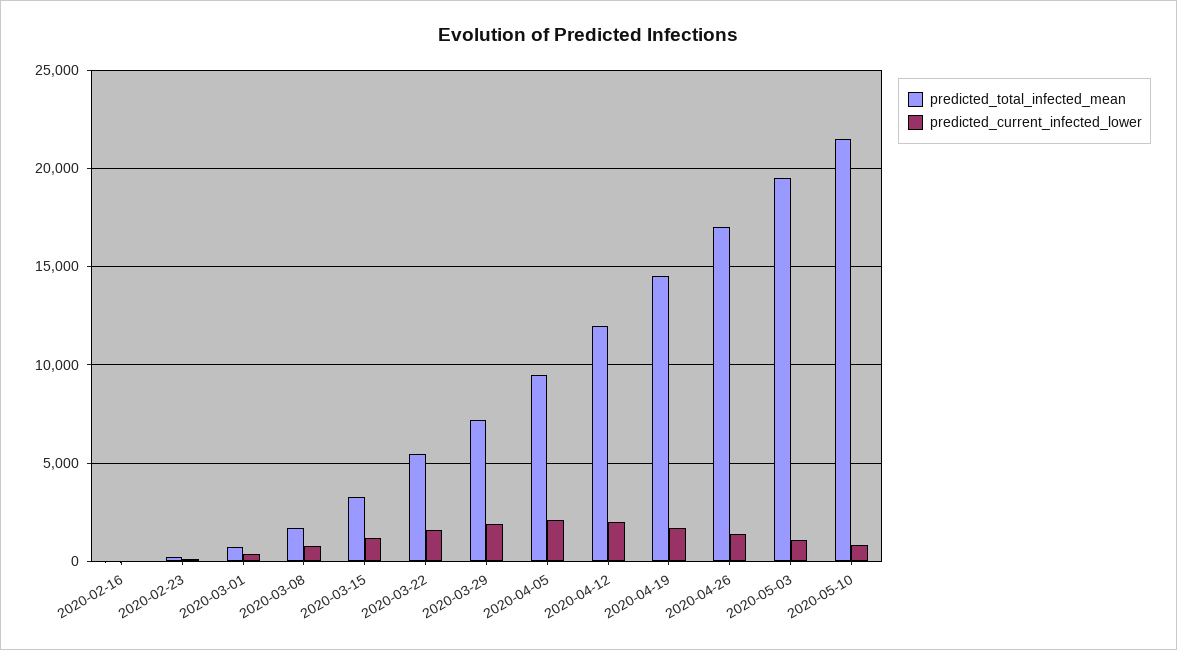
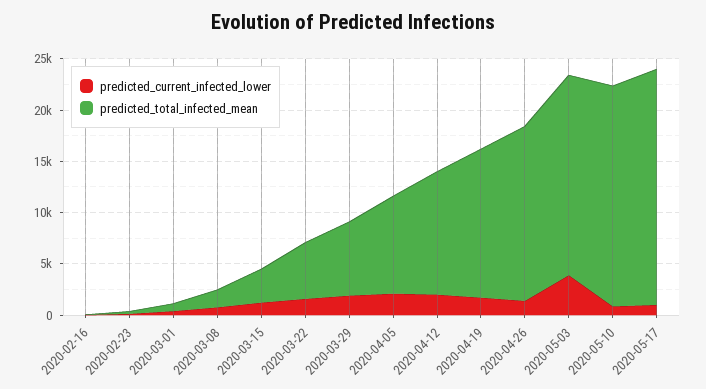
predicted_current_infected_lower, 2020-05-03: 1000 -> 4000
predicted_current_infected_lower, 2020-05-17: none -> 1000
predicted_total_infected_mean, 2020-05-17: none -> 23000

